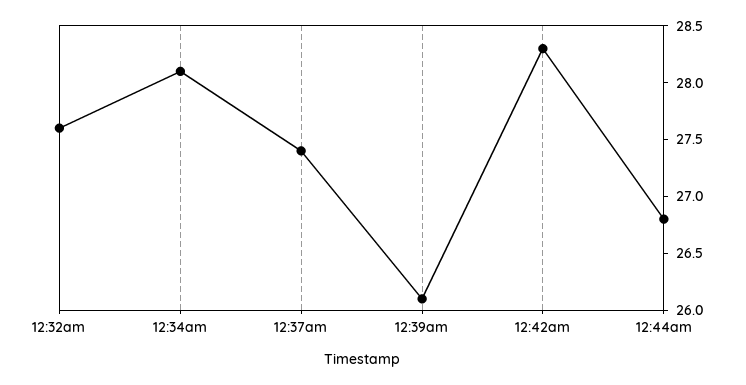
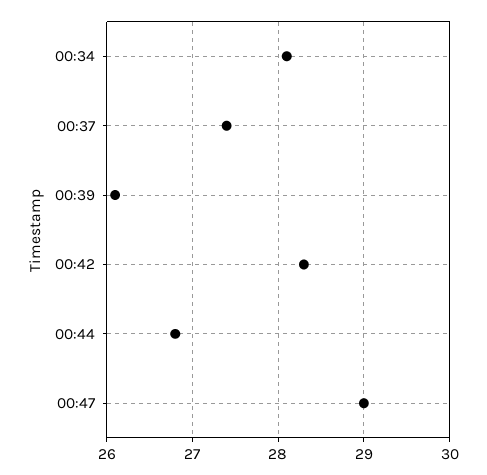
12:32am: 27.6 -> none
00:47: none -> 29

